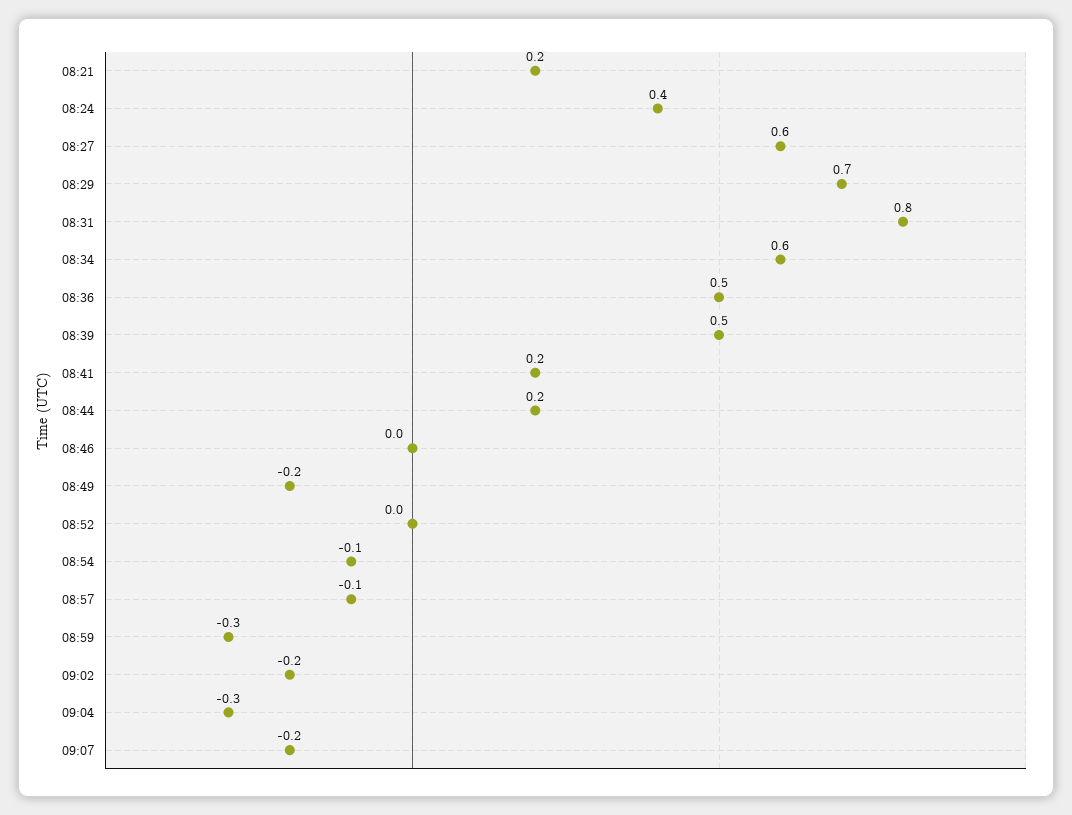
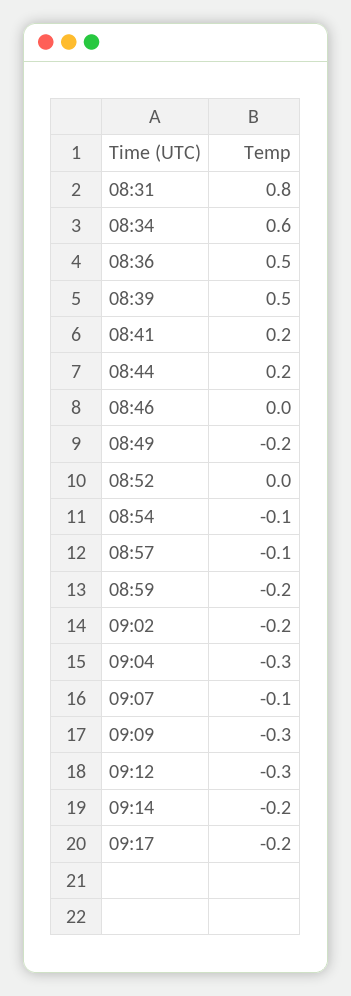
08:21: 0.2 -> none
08:24: 0.4 -> none
08:27: 0.6 -> none
08:29: 0.7 -> none
08:59: -0.3 -> -0.2
09:07: -0.2 -> -0.1
09:09: none -> -0.3
09:12: none -> -0.3
09:14: none -> -0.2
09:17: none -> -0.2

